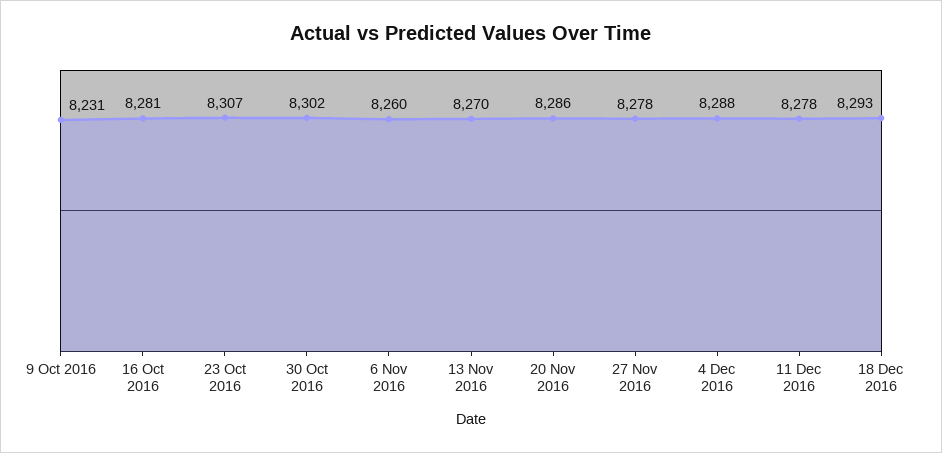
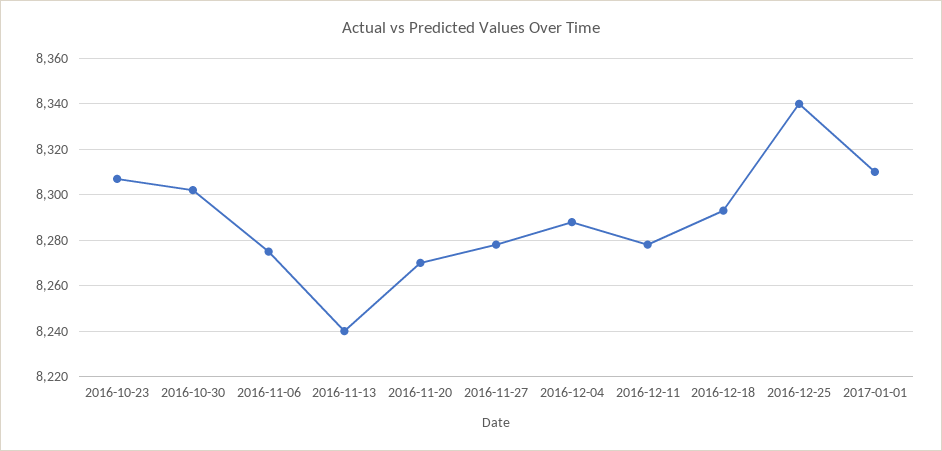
9 Oct 2016: 8231 -> none
16 Oct 2016: 8281 -> none
6 Nov 2016: 8260 -> 8275
13 Nov 2016: 8270 -> 8240
20 Nov 2016: 8286 -> 8270
2016-12-25: none -> 8340
2017-01-01: none -> 8310

